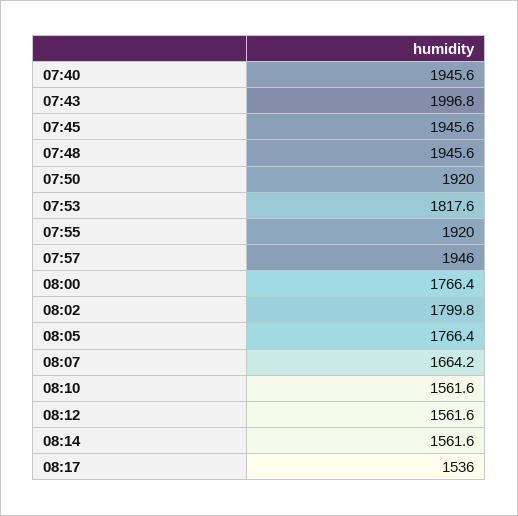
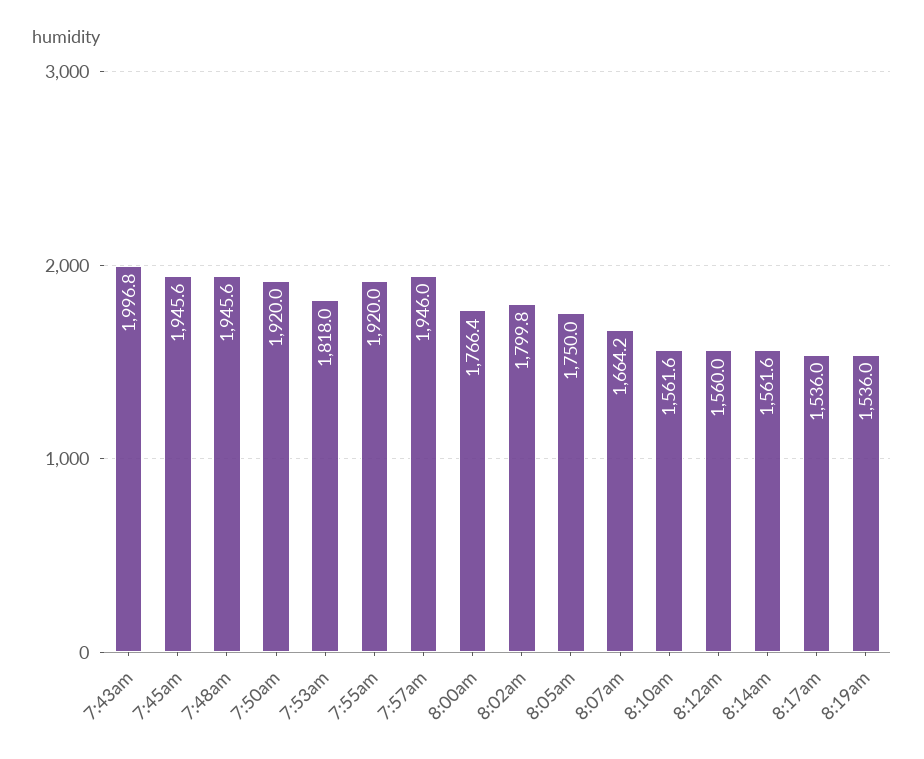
07:40: 1945.6 -> none
07:53: 1817.6 -> 1818
08:05: 1766.4 -> 1750
08:12: 1561.6 -> 1560
8:19am: none -> 1536

